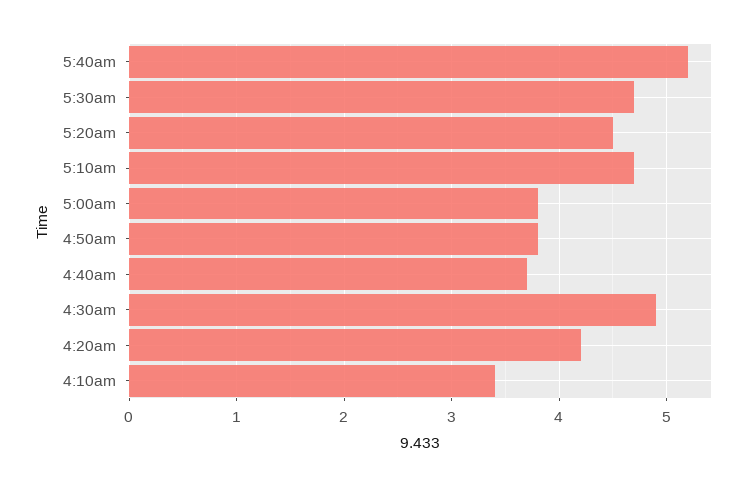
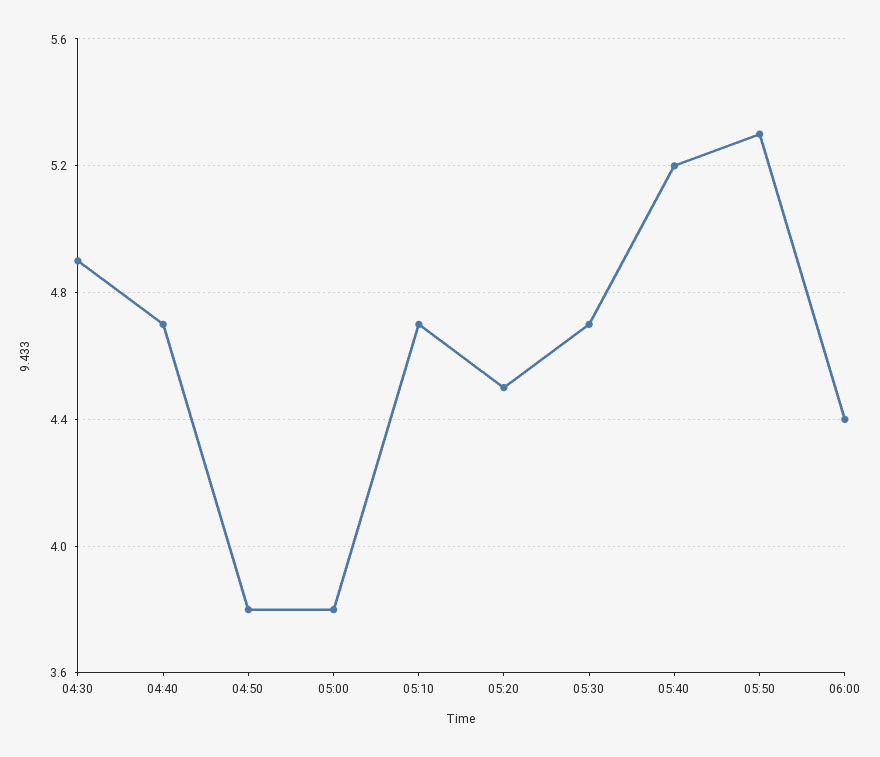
4:40am: 3.7 -> 4.7
4:20am: 4.2 -> none
4:10am: 3.4 -> none
05:50: none -> 5.3
06:00: none -> 4.4

